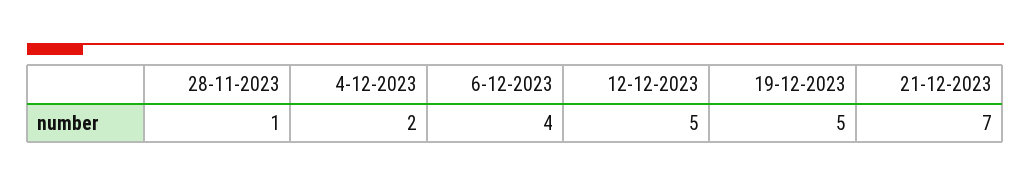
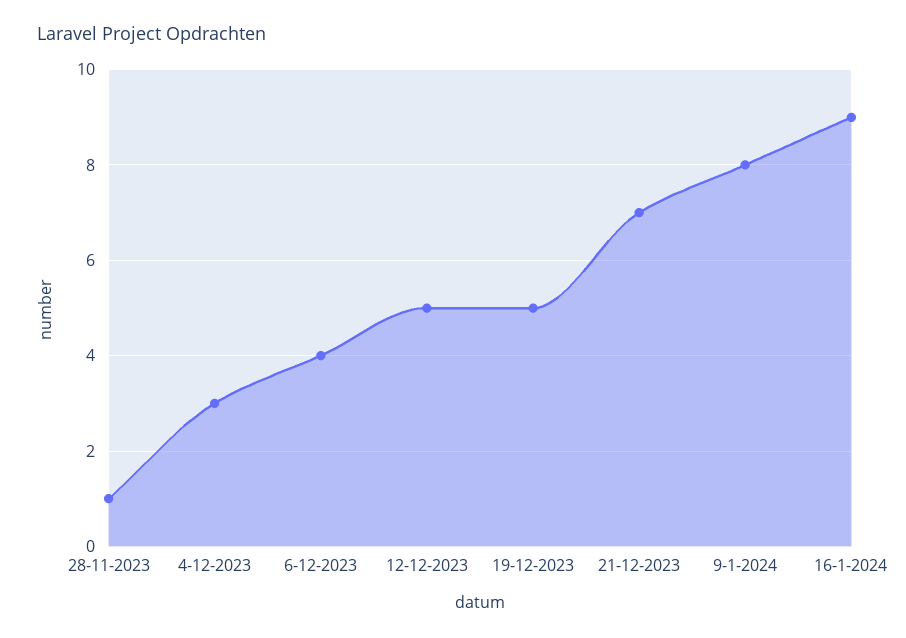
4-12-2023: 2 -> 3
9-1-2024: none -> 8
16-1-2024: none -> 9

